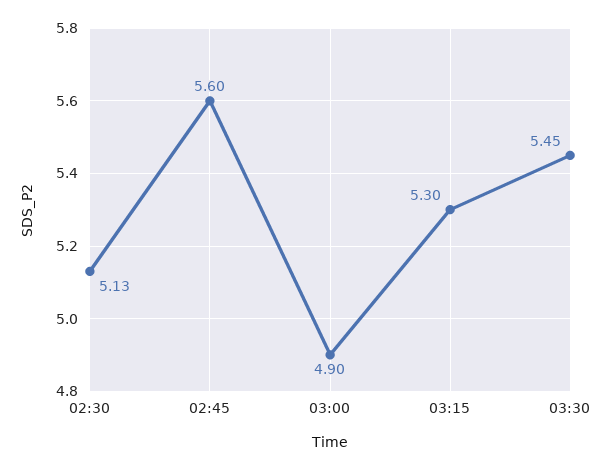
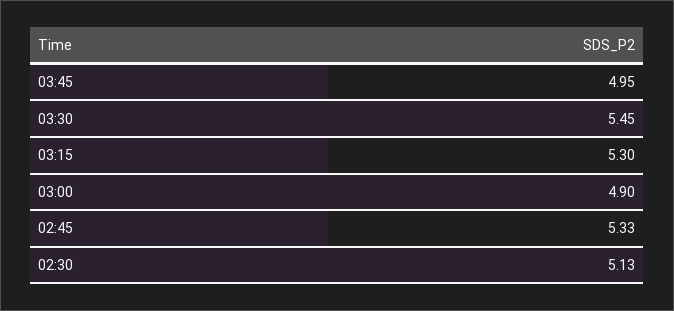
02:45: 5.6 -> 5.33
03:45: none -> 4.95

